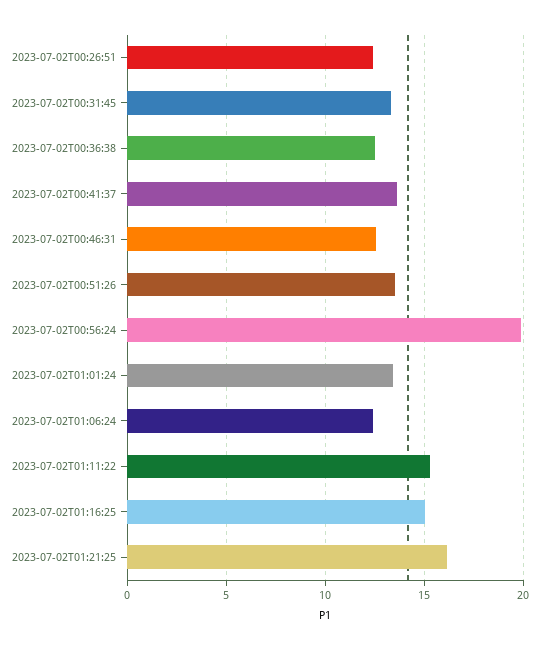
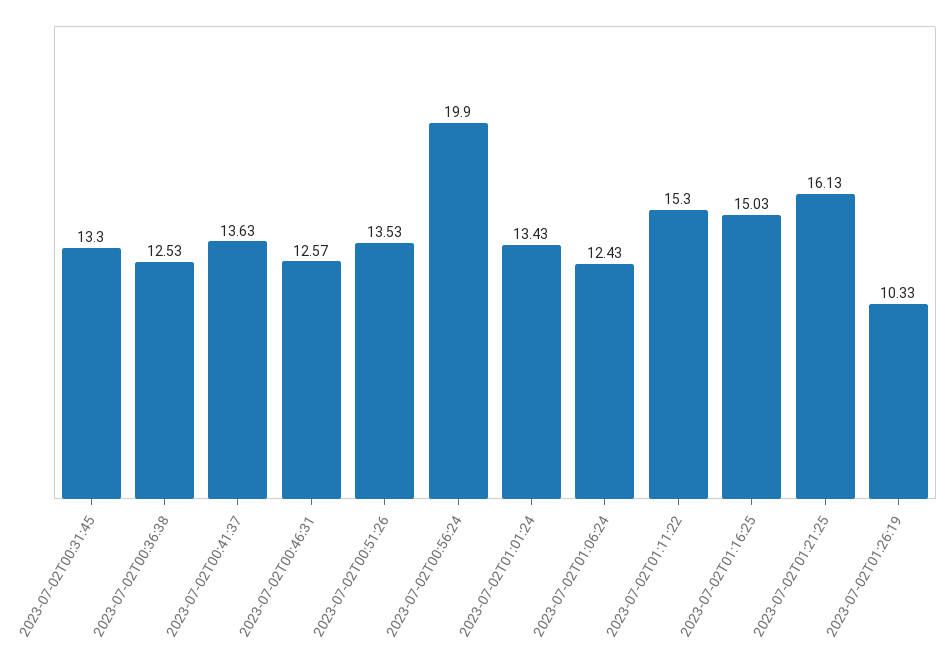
2023-07-02T00:26:51: 12.5 -> none
2023-07-02T01:26:19: none -> 10.33

